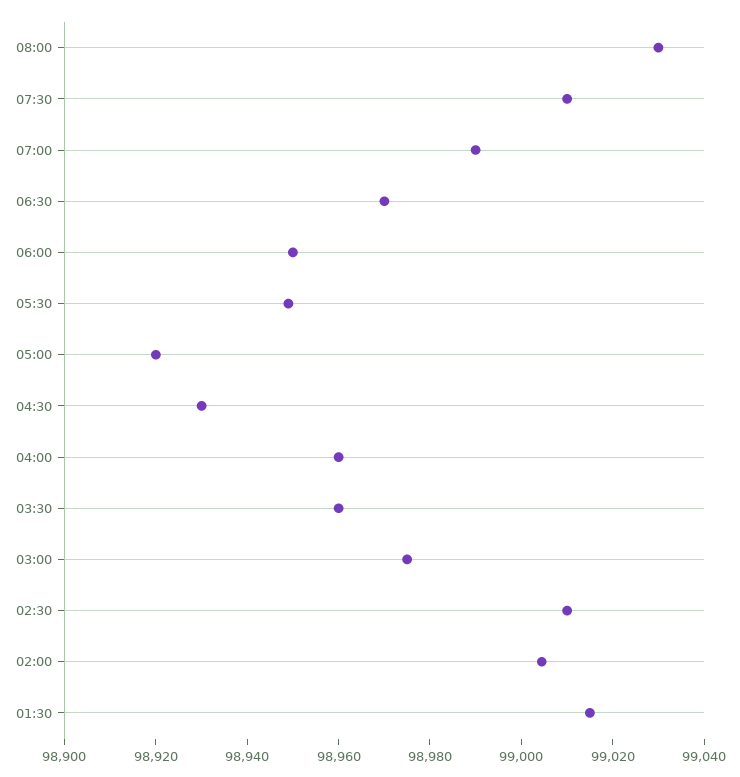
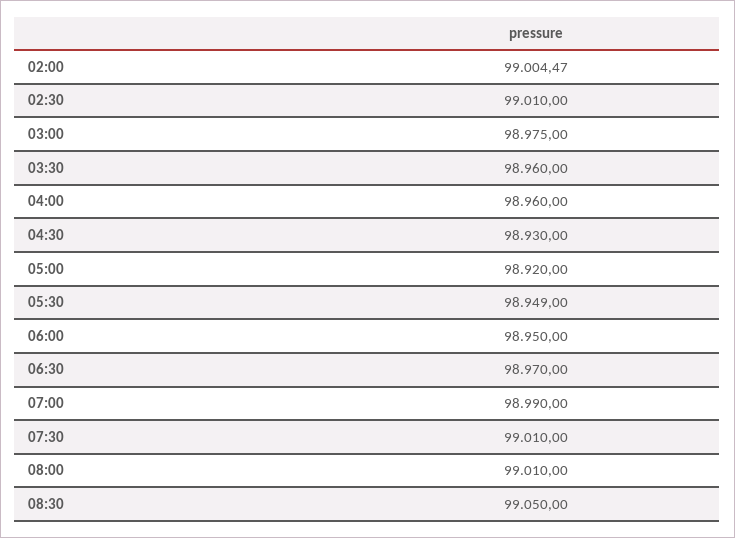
08:00: 99030 -> 99010
01:30: 99015 -> none
08:30: none -> 99050

